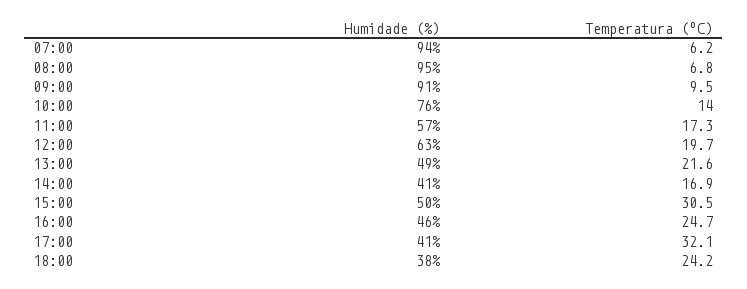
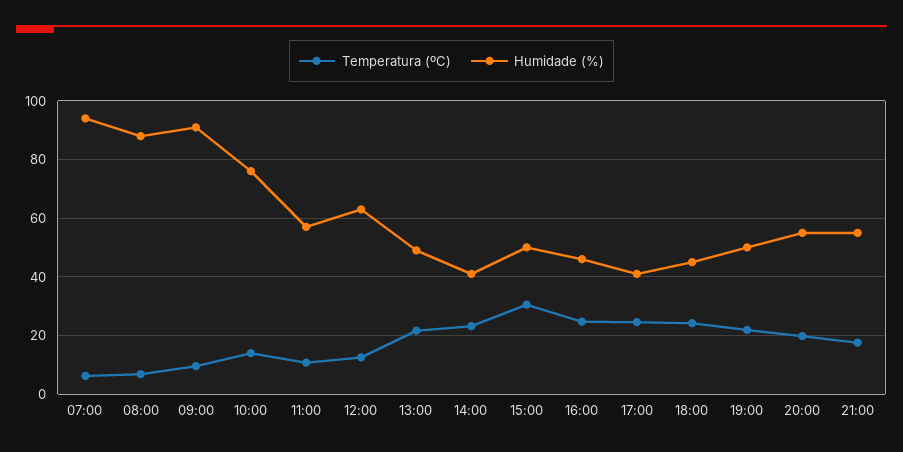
Humidade (%), 08:00: 95 -> 87.5
Temperatura (ºC), 11:00: 17.3 -> 10
Temperatura (ºC), 12:00: 19.7 -> 12.5
Temperatura (ºC), 14:00: 16.9 -> 22.5
Temperatura (ºC), 17:00: 32.1 -> 25
Humidade (%), 18:00: 38 -> 45
Temperatura (ºC), 19:00: none -> 22.5
Humidade (%), 19:00: none -> 50
Temperatura (ºC), 20:00: none -> 20
Humidade (%), 20:00: none -> 55
Temperatura (ºC), 21:00: none -> 17.5
Humidade (%), 21:00: none -> 55

